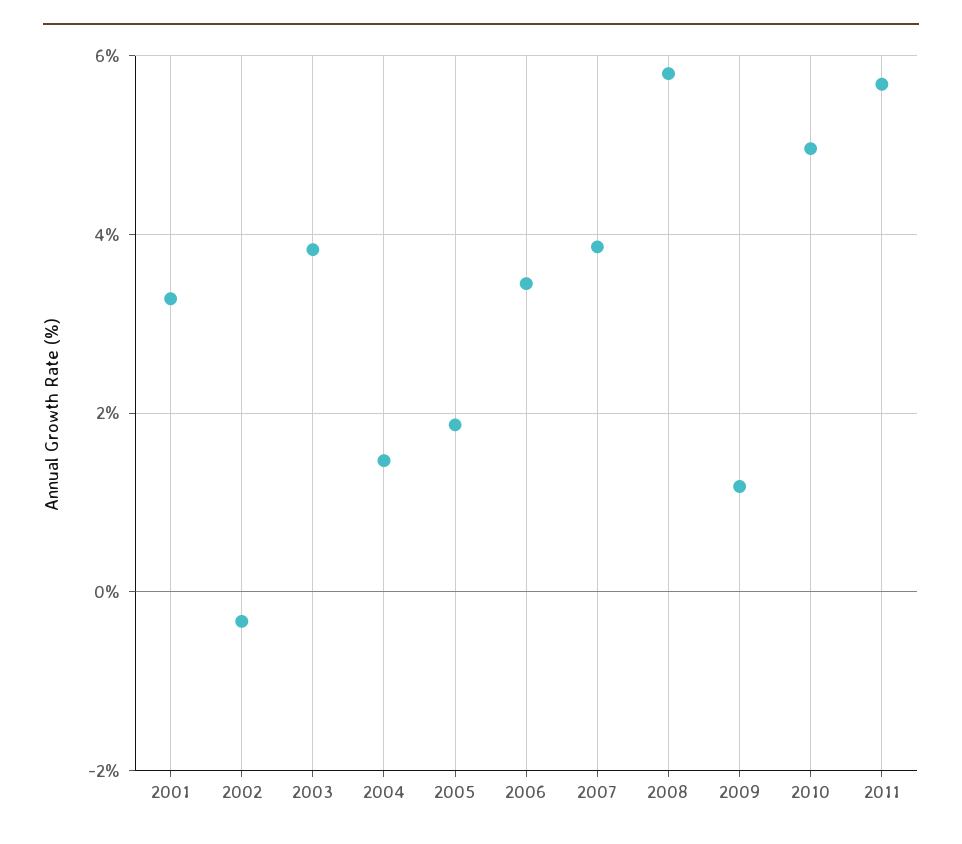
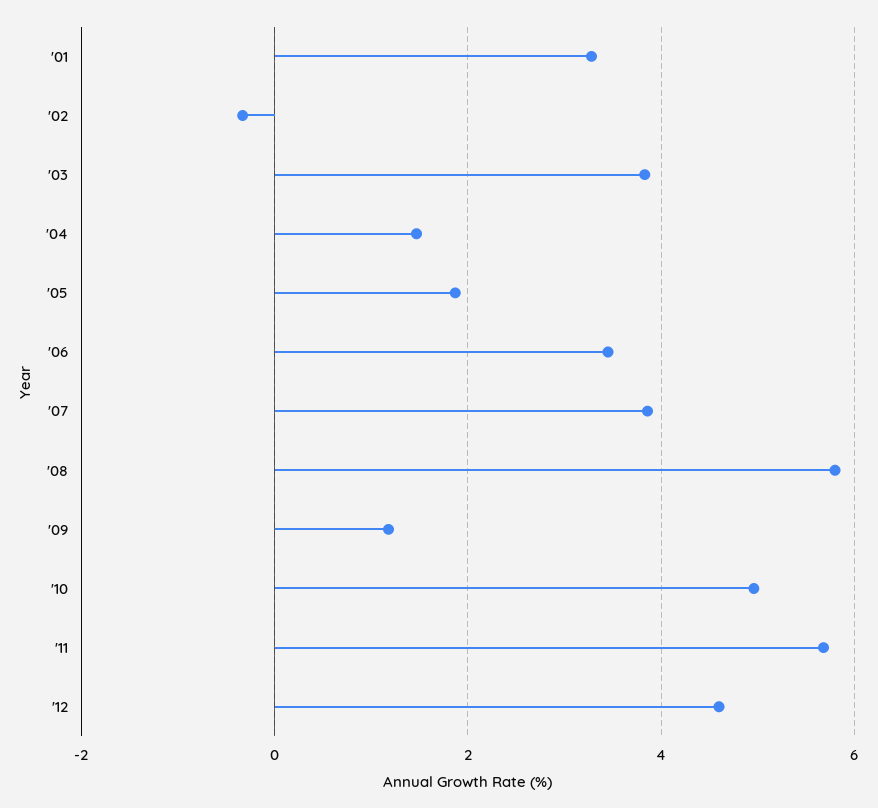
'12: none -> 4.6

